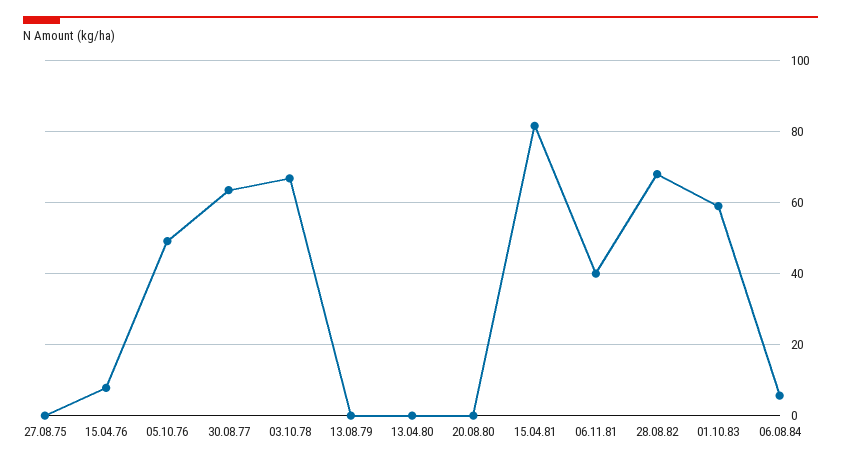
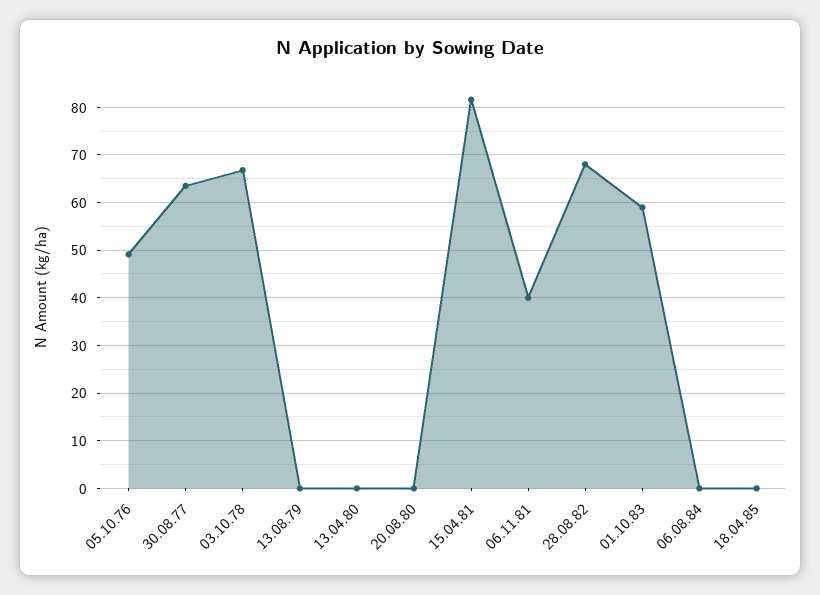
27.08.75: 0 -> none
15.04.76: 8 -> none
06.08.84: 6 -> 0
18.04.85: none -> 0

